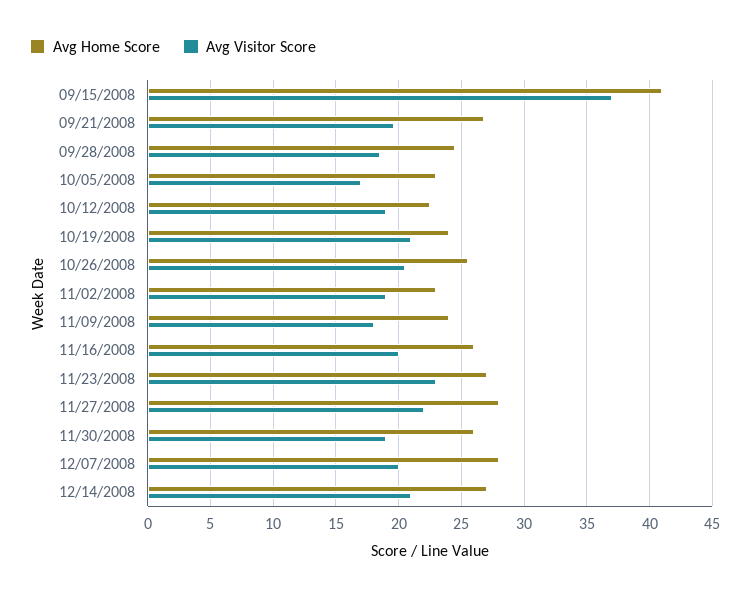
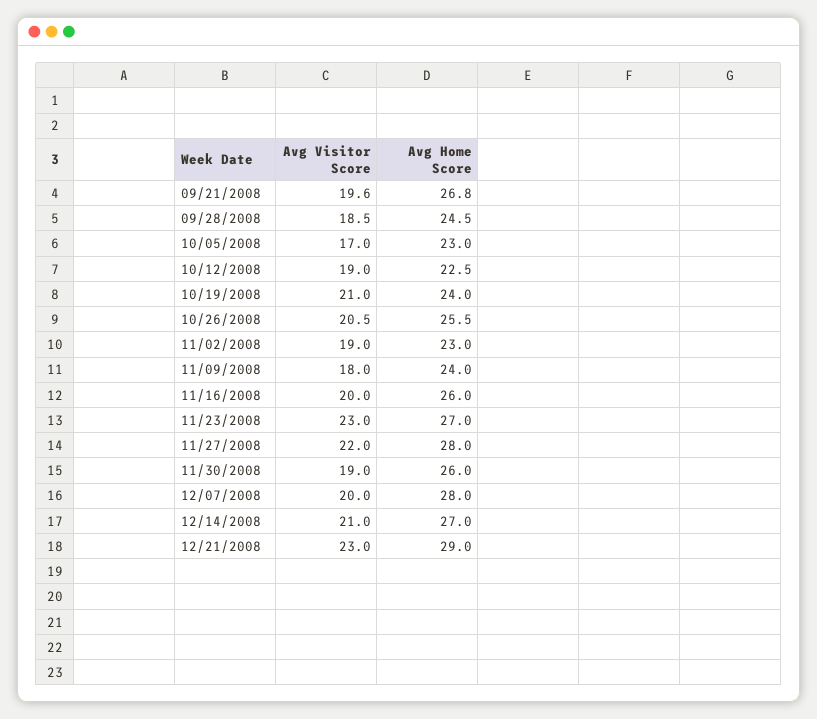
Avg Home Score, 09/15/2008: 41 -> none
Avg Visitor Score, 09/15/2008: 37 -> none
Avg Visitor Score, 12/21/2008: none -> 23
Avg Home Score, 12/21/2008: none -> 29

